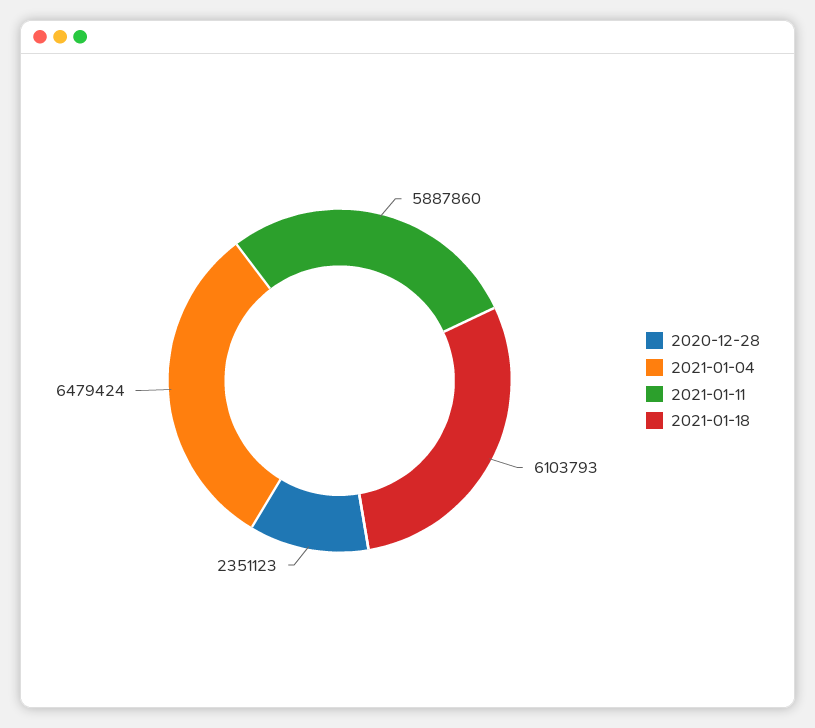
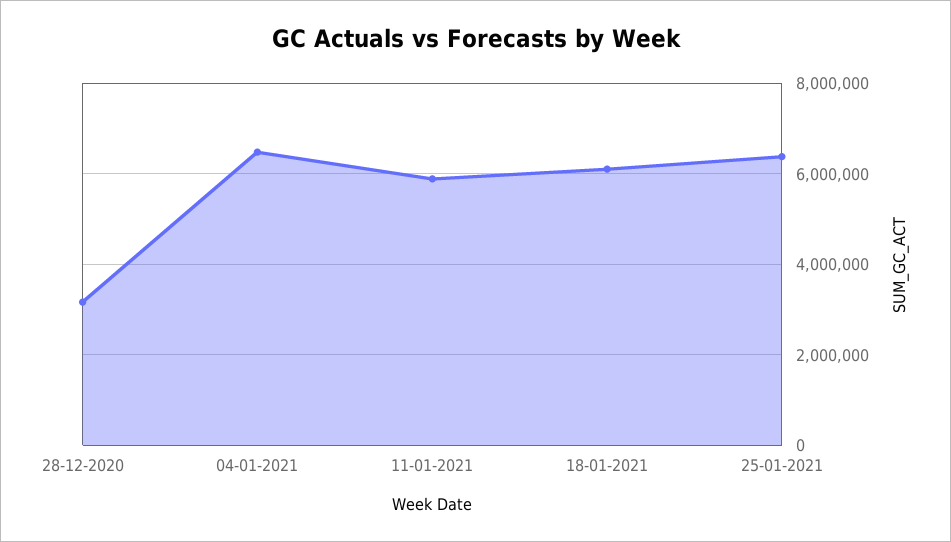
2020-12-28: 2351123 -> 3200000
25-01-2021: none -> 6400000

